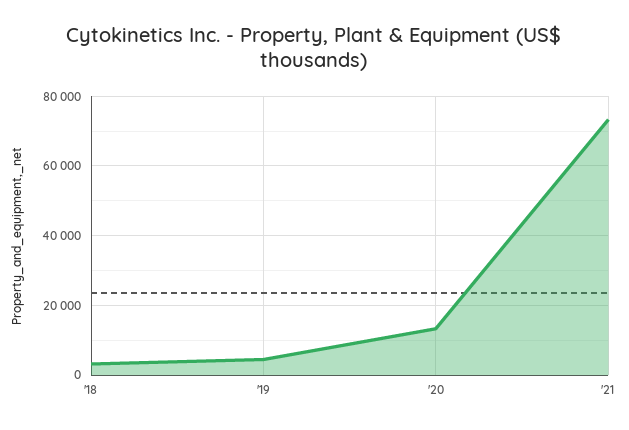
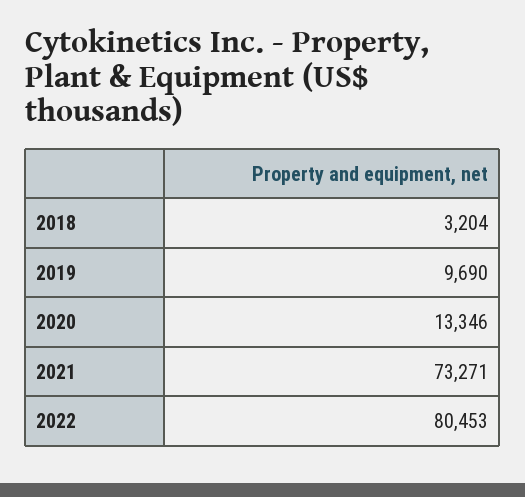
'19: 4000 -> 9690
2022: none -> 80453

